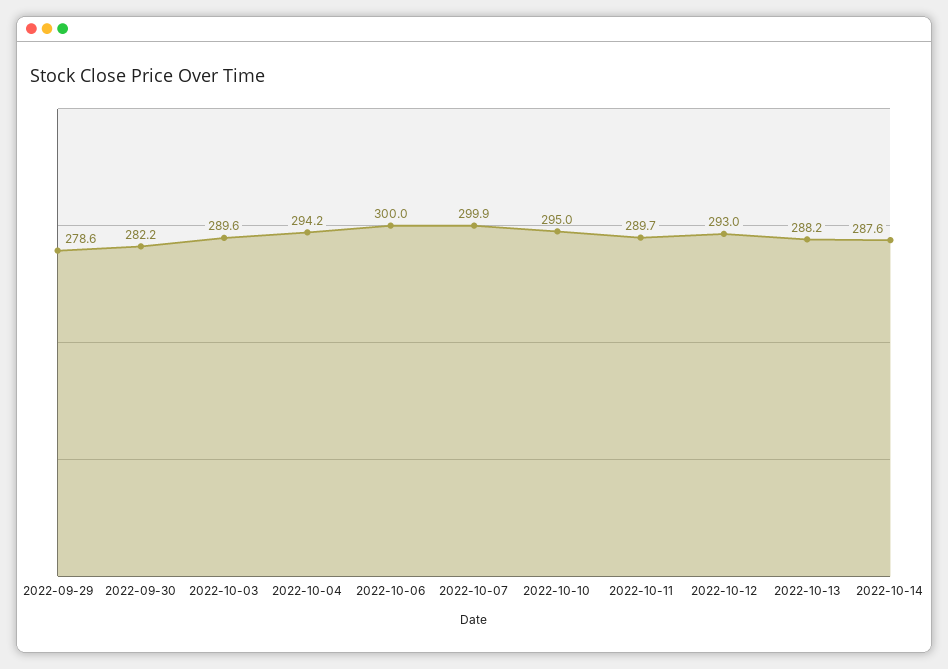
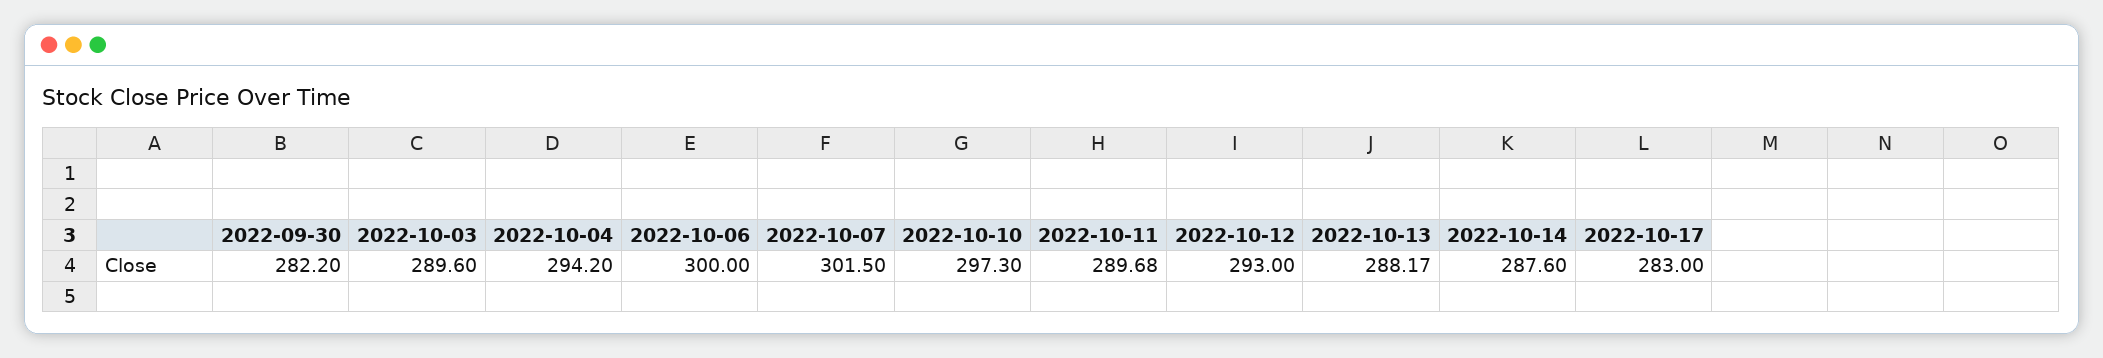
2022-09-29: 278.6 -> none
2022-10-07: 299.9 -> 301.5
2022-10-10: 295 -> 297.3
2022-10-17: none -> 283

